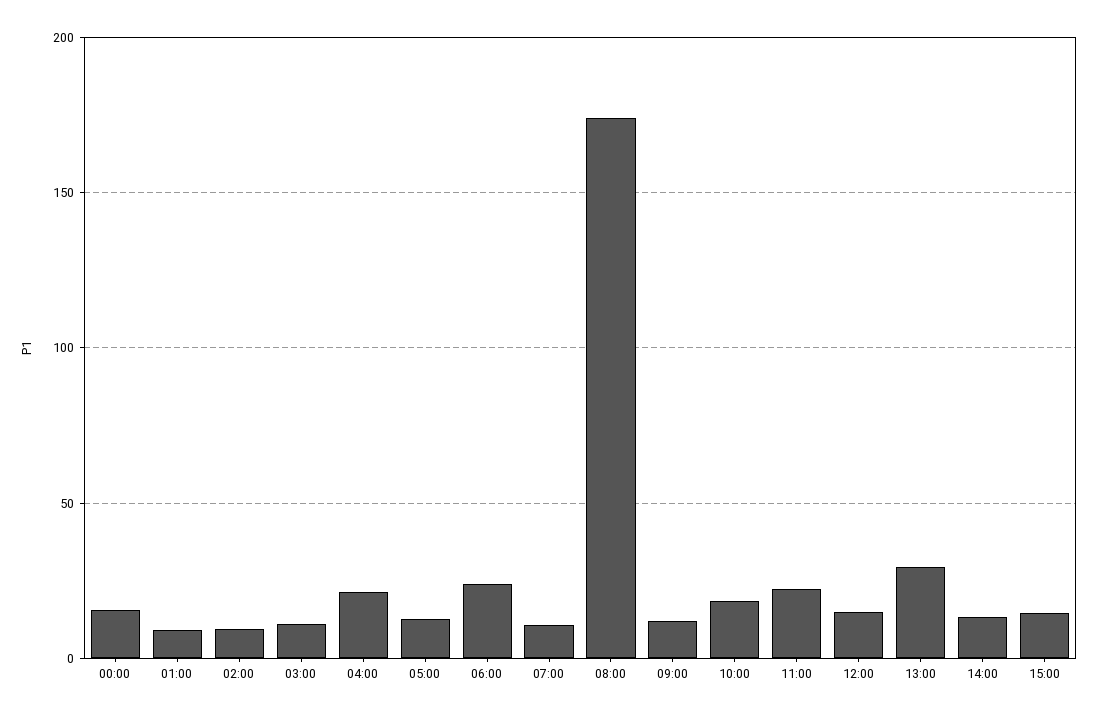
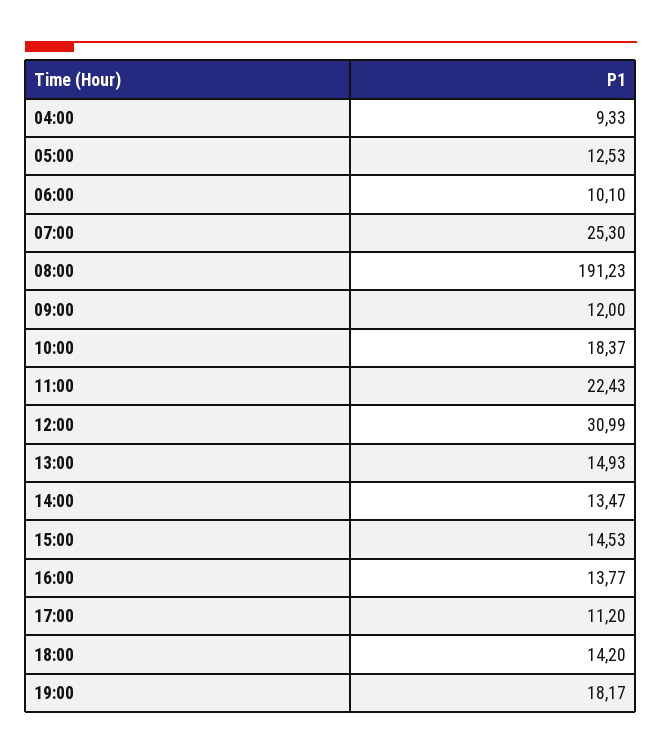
00:00: 15 -> none
01:00: 10 -> none
02:00: 10 -> none
03:00: 10 -> none
04:00: 20 -> 9.33
06:00: 25 -> 10.1
07:00: 10 -> 25.3
08:00: 175 -> 191.23
12:00: 15 -> 30.99
13:00: 30 -> 14.93
16:00: none -> 13.77
17:00: none -> 11.2
18:00: none -> 14.2
19:00: none -> 18.17

